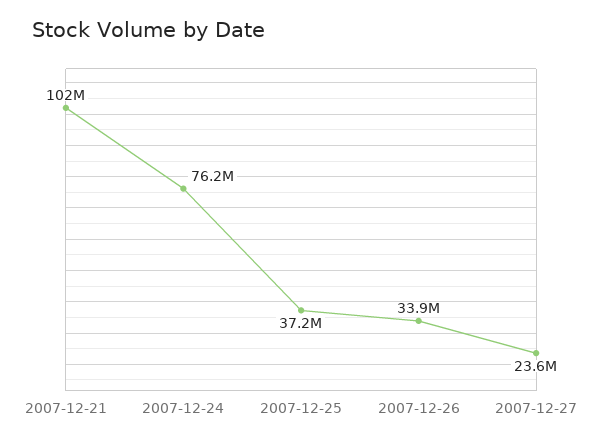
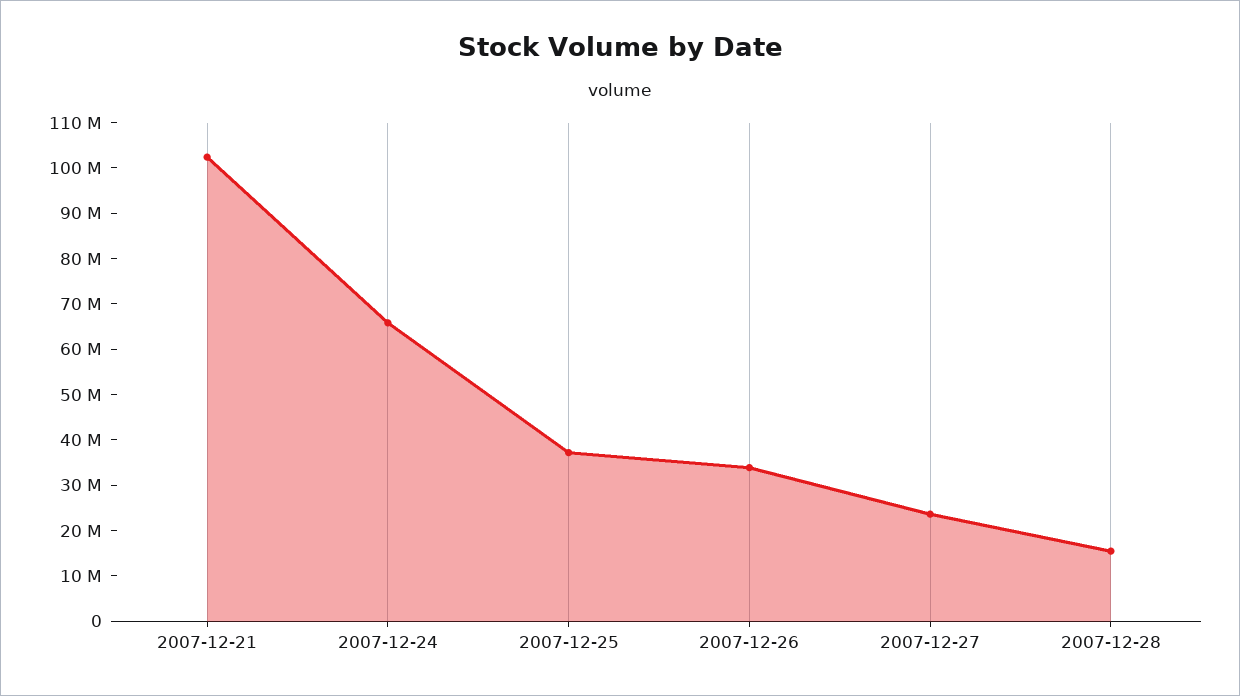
2007-12-24: 76200000 -> 66000000
2007-12-28: none -> 16000000

